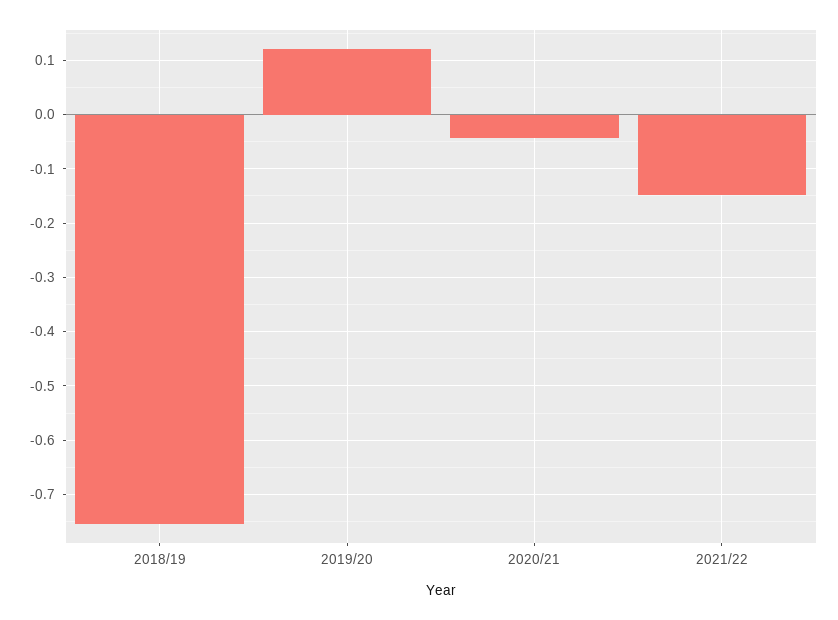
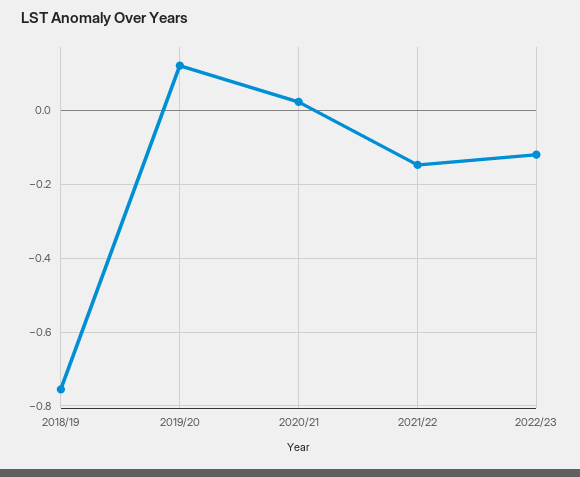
2020/21: -0.04 -> 0.02
2022/23: none -> -0.12

